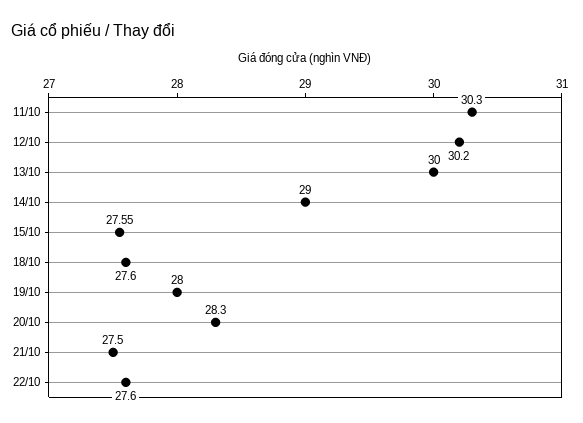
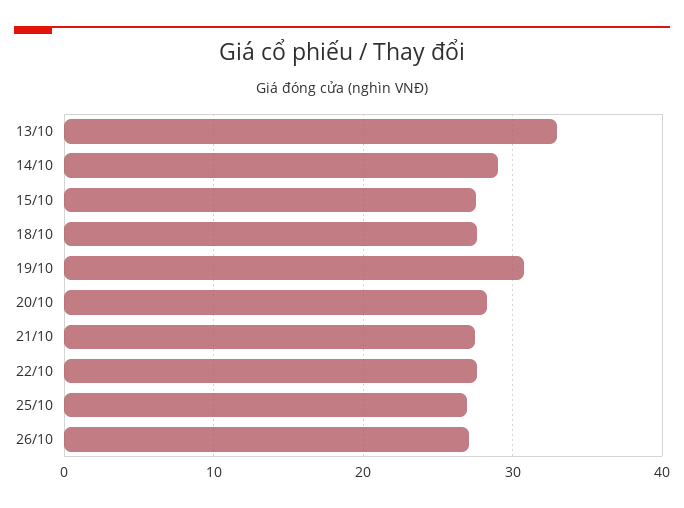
11/10: 30.3 -> none
12/10: 30.2 -> none
13/10: 30 -> 33
19/10: 28 -> 31
25/10: none -> 27
26/10: none -> 27

